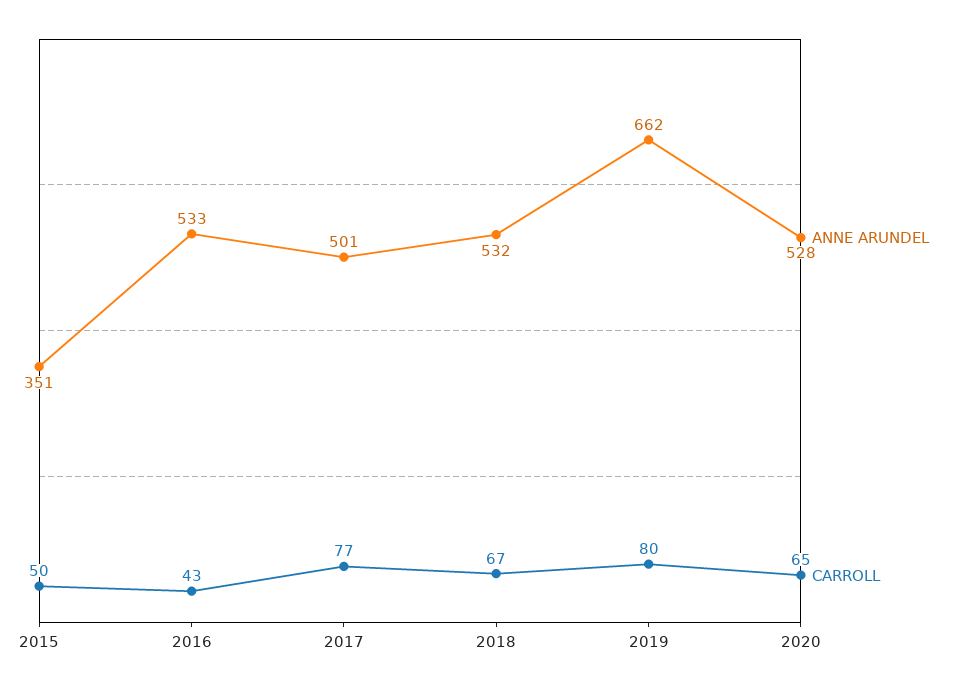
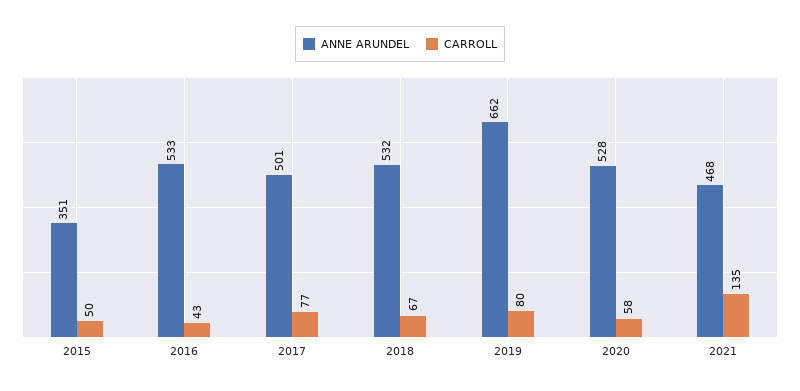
CARROLL, 2020: 65 -> 58
ANNE ARUNDEL, 2021: none -> 468
CARROLL, 2021: none -> 135

